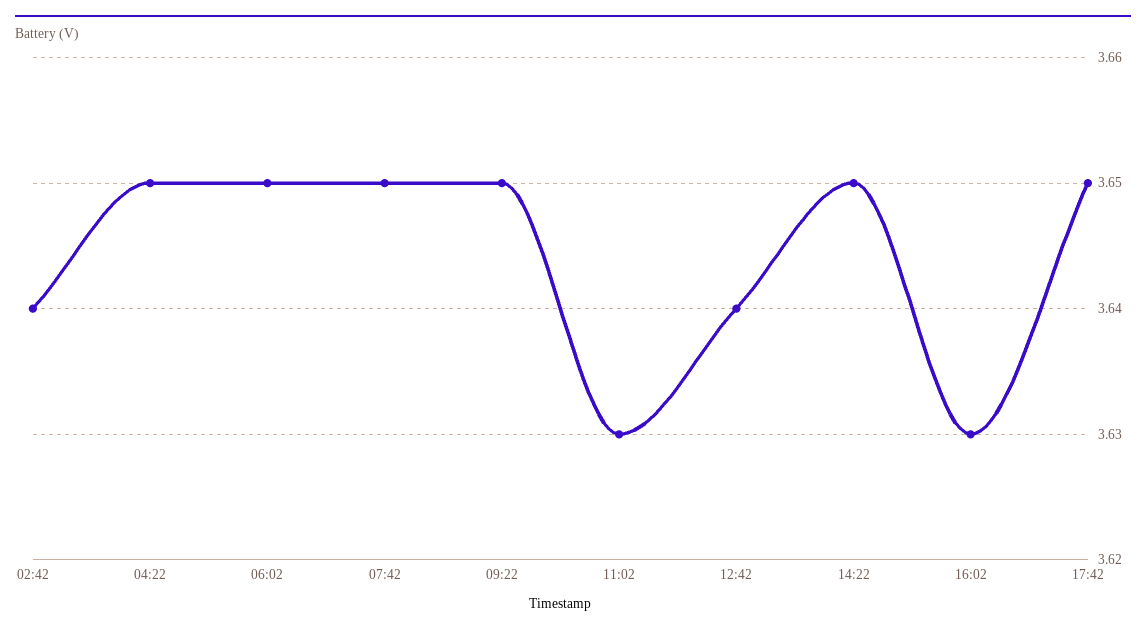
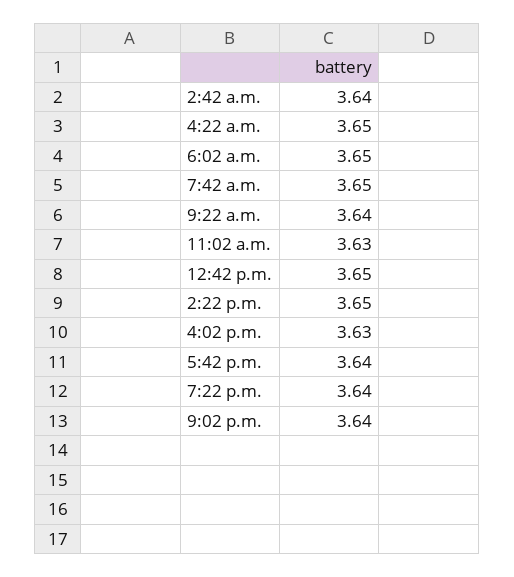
09:22: 3.65 -> 3.64
12:42: 3.64 -> 3.65
17:42: 3.65 -> 3.64
7:22 p.m.: none -> 3.64
9:02 p.m.: none -> 3.64

